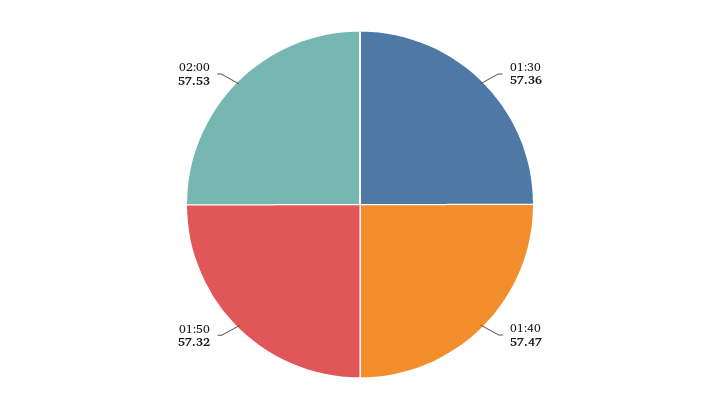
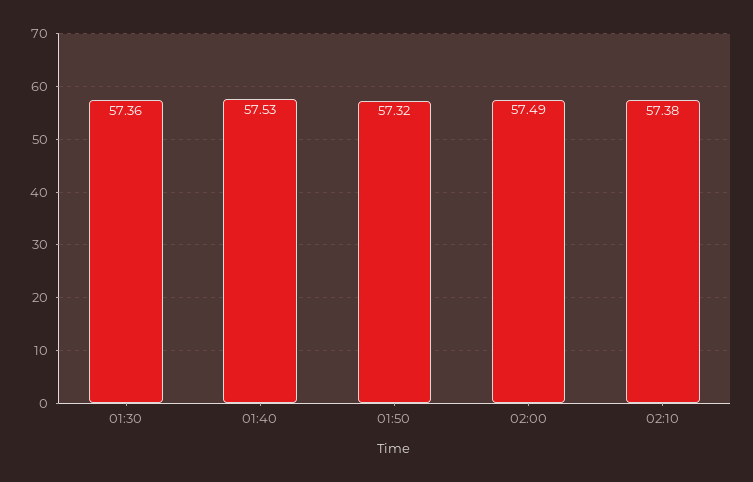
01:40: 57.47 -> 57.53
02:00: 57.53 -> 57.49
02:10: none -> 57.38

